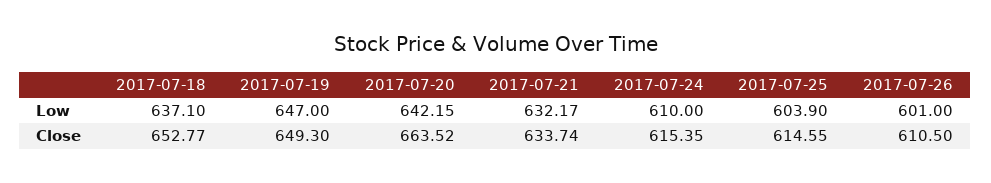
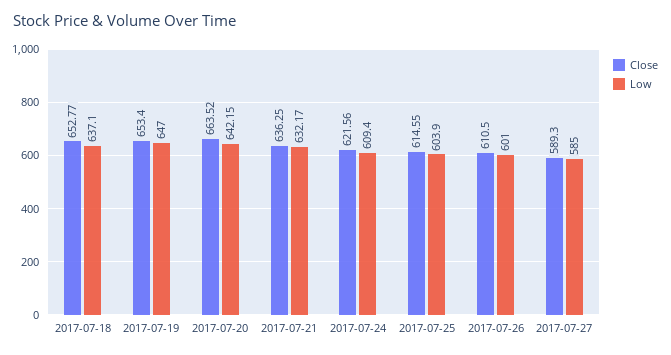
Low, 2017-07-24: 610 -> 609.4
Close, 2017-07-19: 649.3 -> 653.4
Close, 2017-07-21: 633.74 -> 636.25
Close, 2017-07-24: 615.35 -> 621.56
Close, 2017-07-27: none -> 589.3
Low, 2017-07-27: none -> 585

